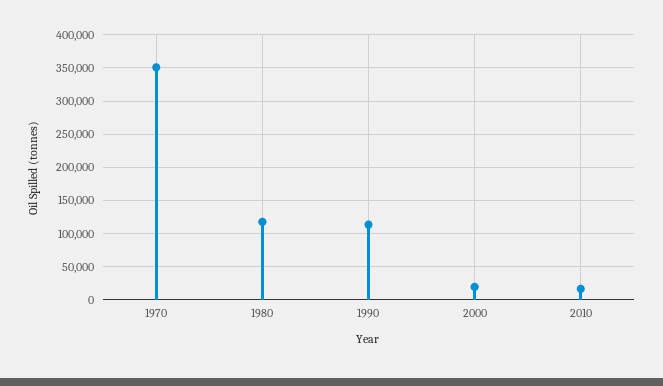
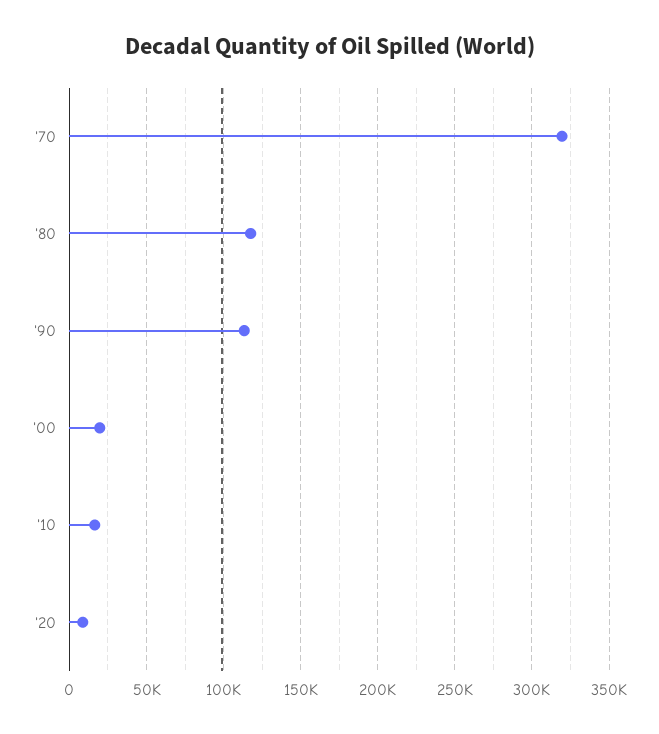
1970: 350000 -> 320000
'20: none -> 10000

